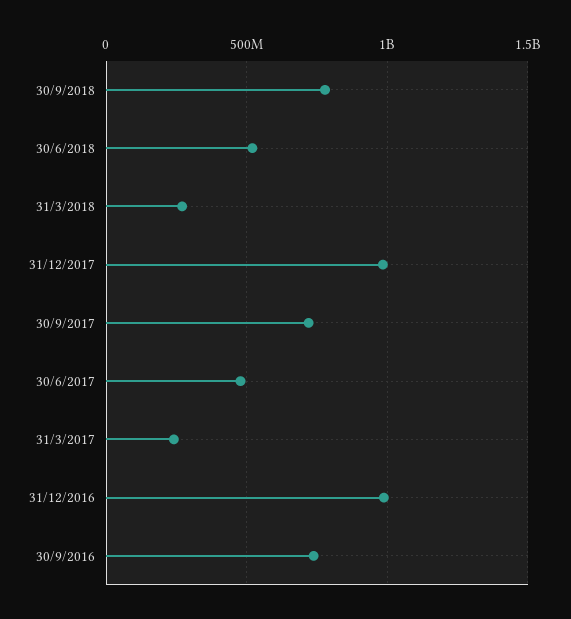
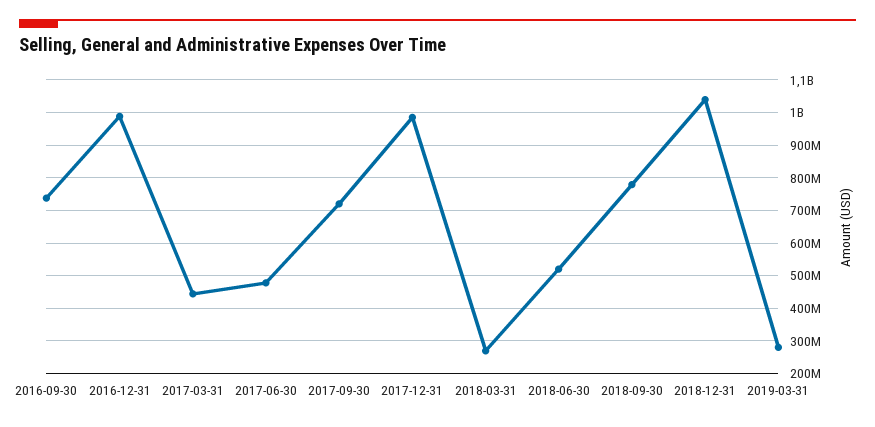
31/3/2017: 250000000 -> 440000000
2018-12-31: none -> 1040000000
2019-03-31: none -> 280000000

